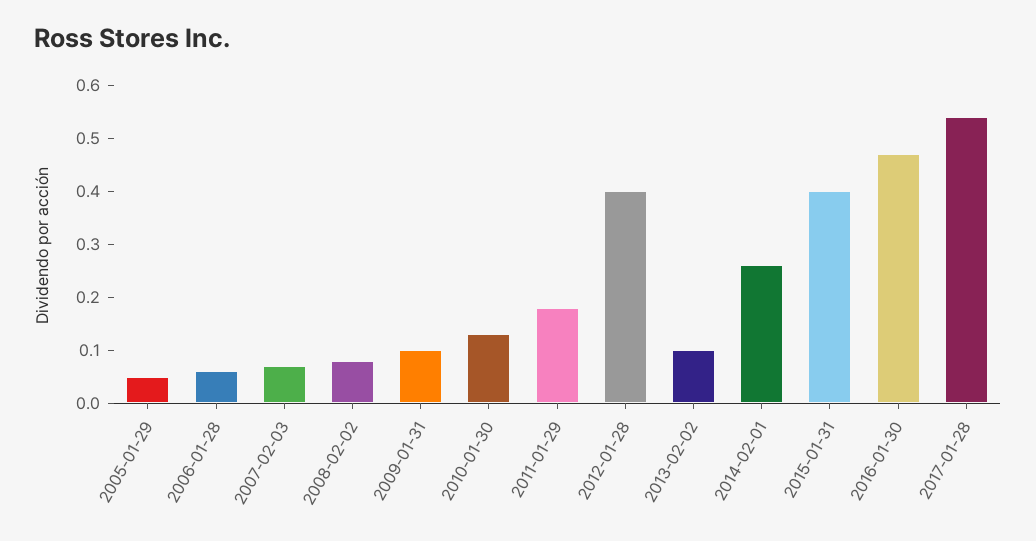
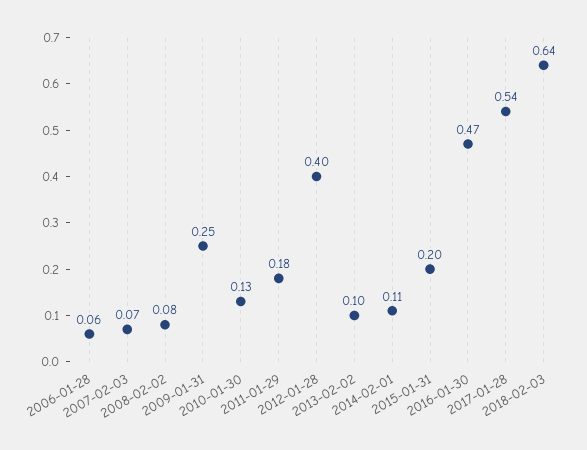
2005-01-29: 0.05 -> none
2009-01-31: 0.1 -> 0.25
2014-02-01: 0.25 -> 0.11
2015-01-31: 0.4 -> 0.2
2018-02-03: none -> 0.64

